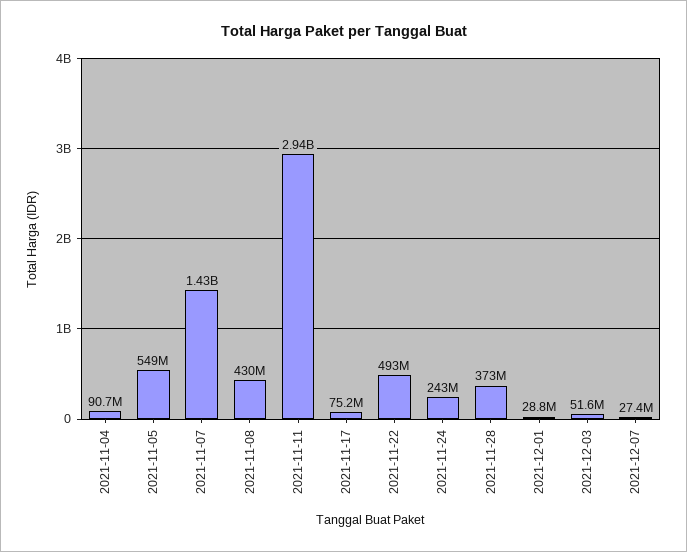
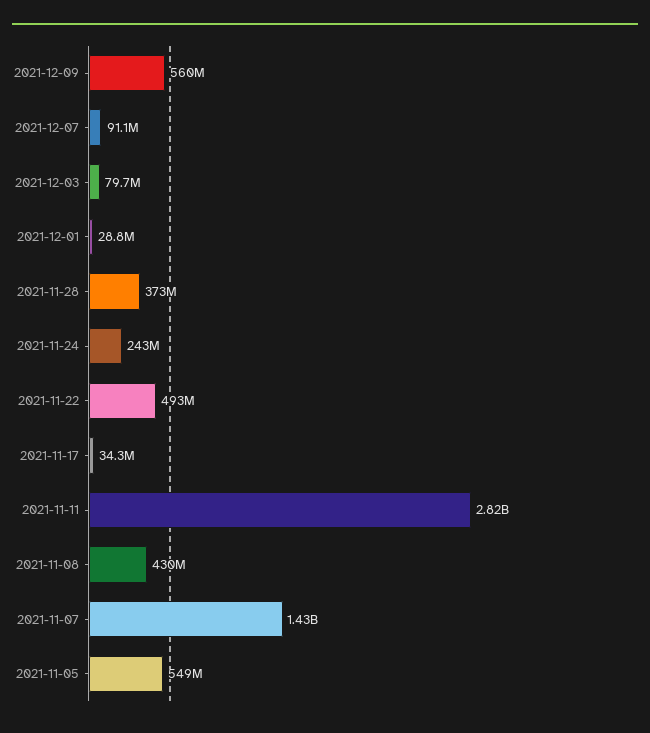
2021-11-04: 90700000 -> none
2021-11-11: 2940000000 -> 2820000000
2021-11-17: 75200000 -> 34300000
2021-12-03: 51600000 -> 79700000
2021-12-07: 27400000 -> 91100000
2021-12-09: none -> 560000000

